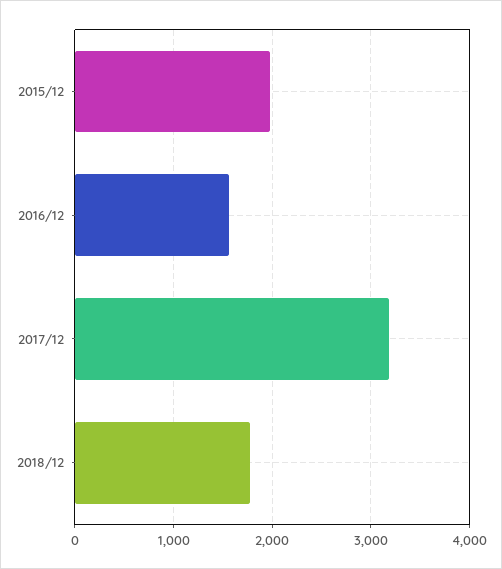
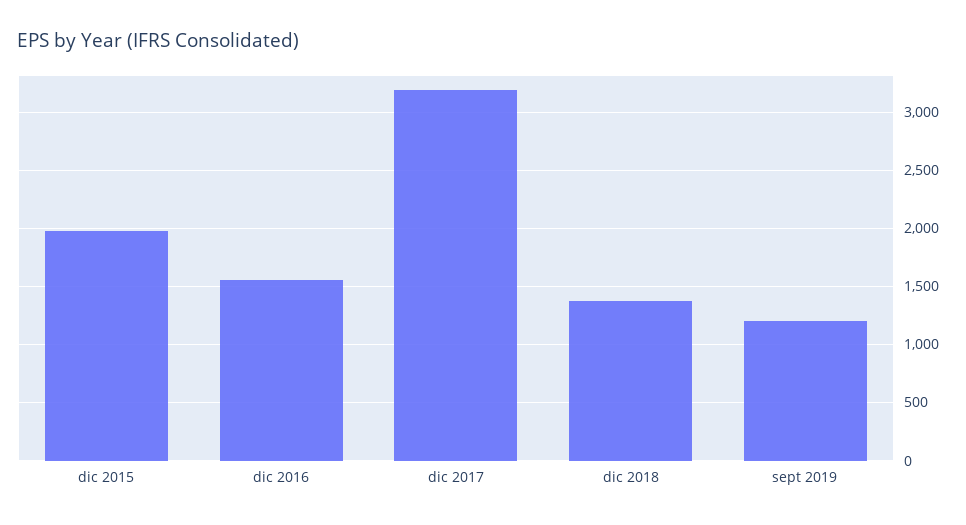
2018/12: 1800 -> 1400
sept 2019: none -> 1200

